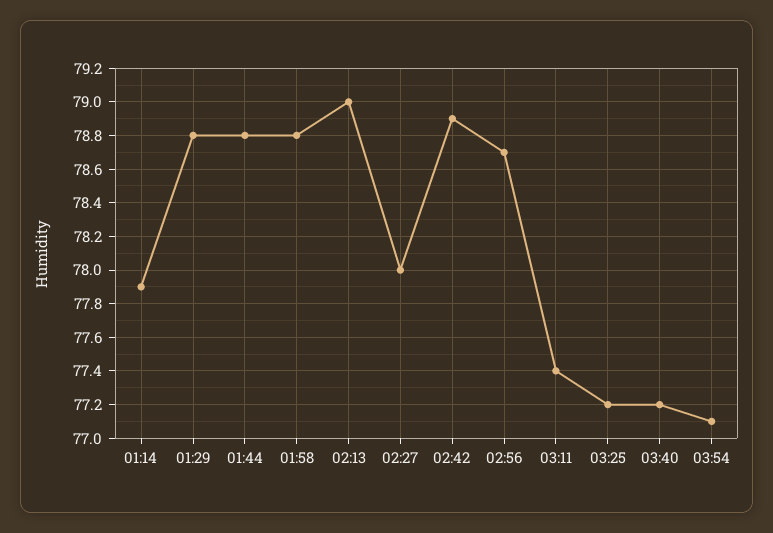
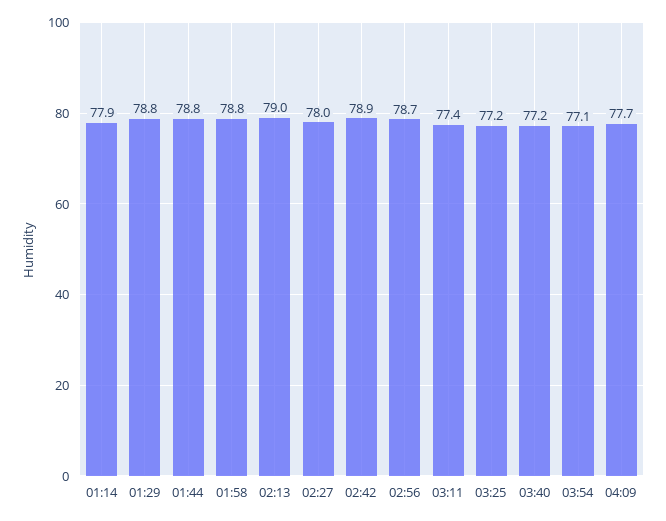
04:09: none -> 77.7

